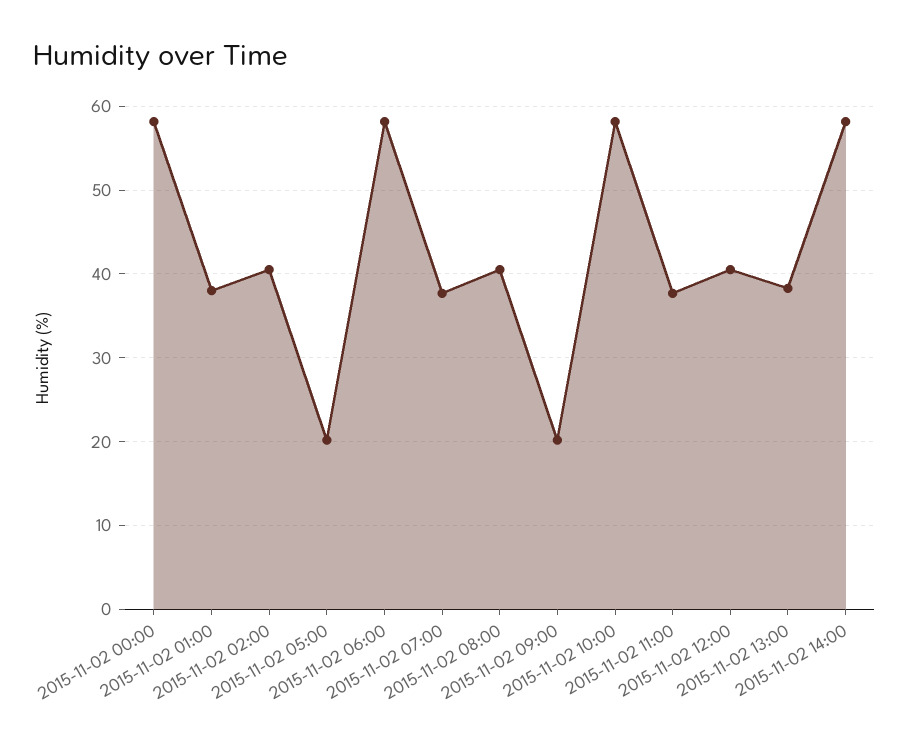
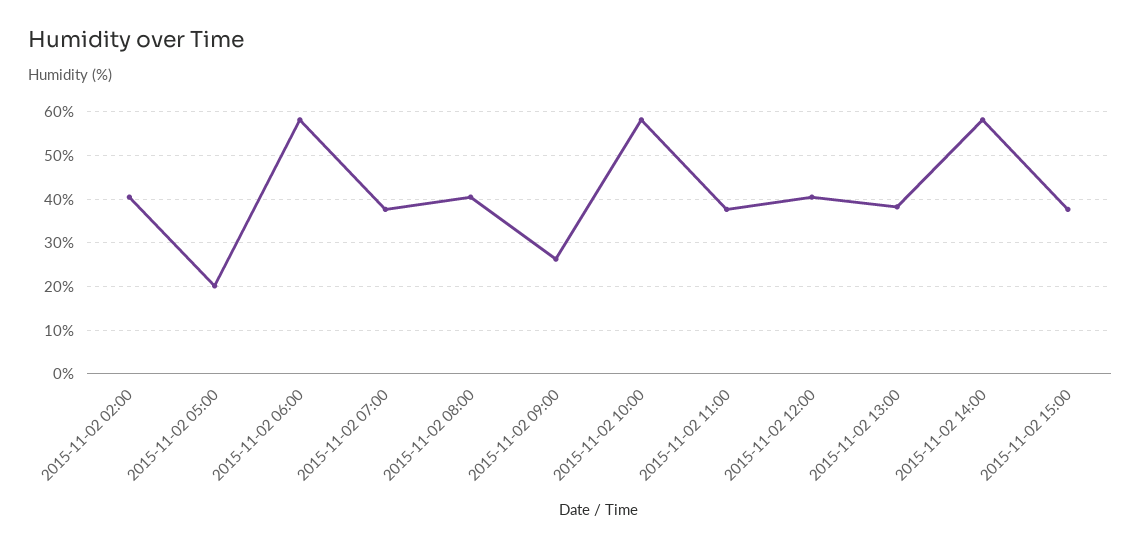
2015-11-02 00:00: 58 -> none
2015-11-02 01:00: 38 -> none
2015-11-02 09:00: 20 -> 26
2015-11-02 15:00: none -> 38

